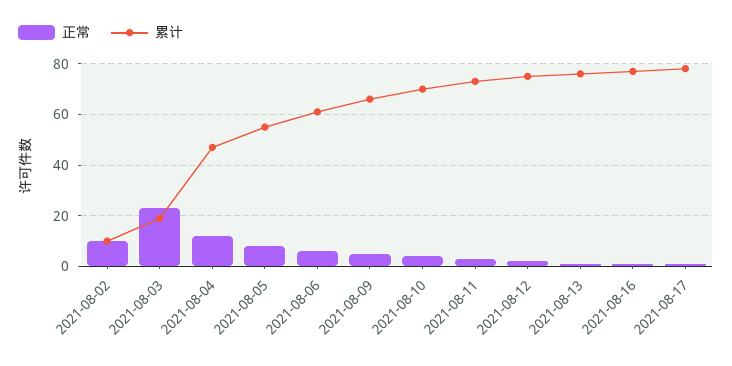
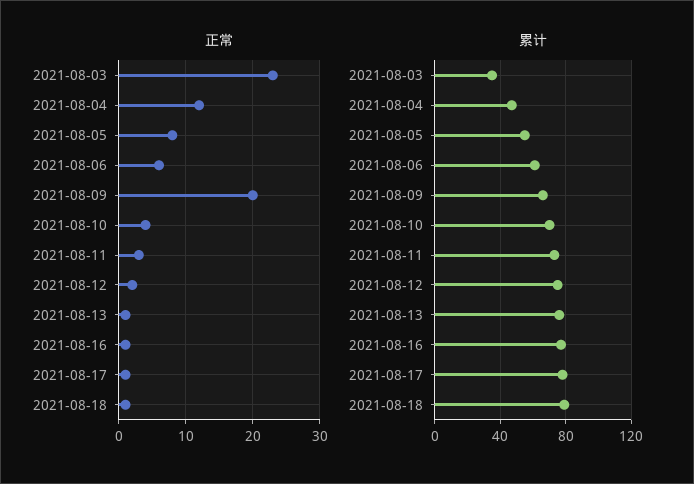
正常, 2021-08-02: 10 -> none
累计, 2021-08-02: 10 -> none
累计, 2021-08-03: 20 -> 35
正常, 2021-08-09: 5 -> 20
正常, 2021-08-18: none -> 1
累计, 2021-08-18: none -> 80

